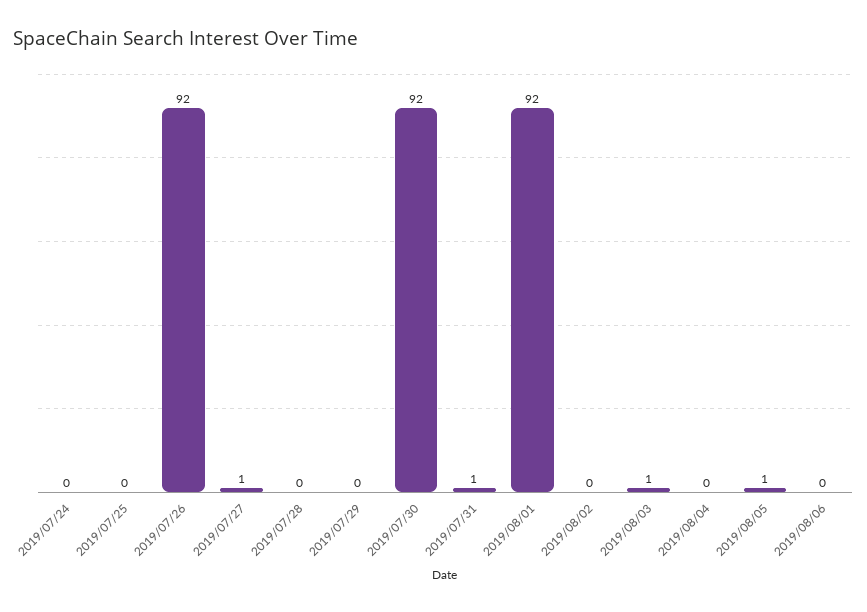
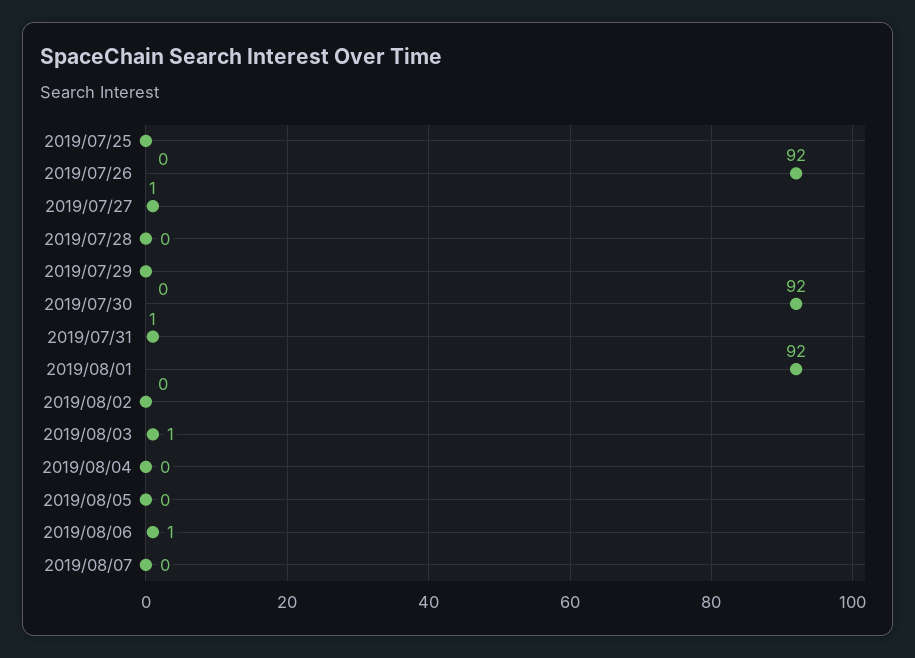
2019/07/24: 0 -> none
2019/08/05: 1 -> 0
2019/08/06: 0 -> 1
2019/08/07: none -> 0

